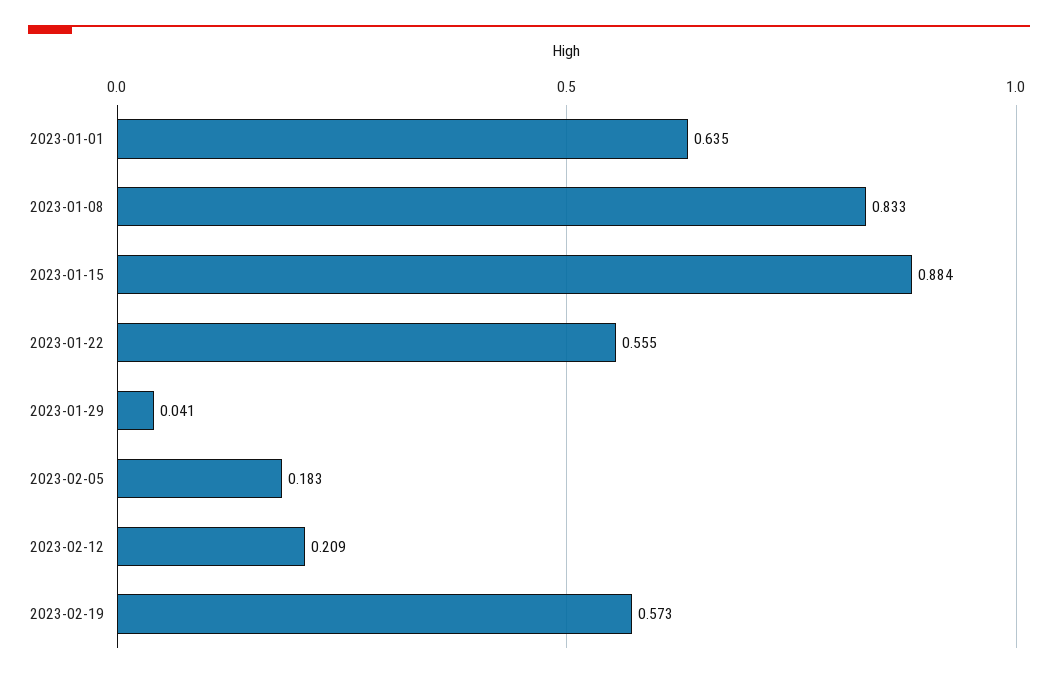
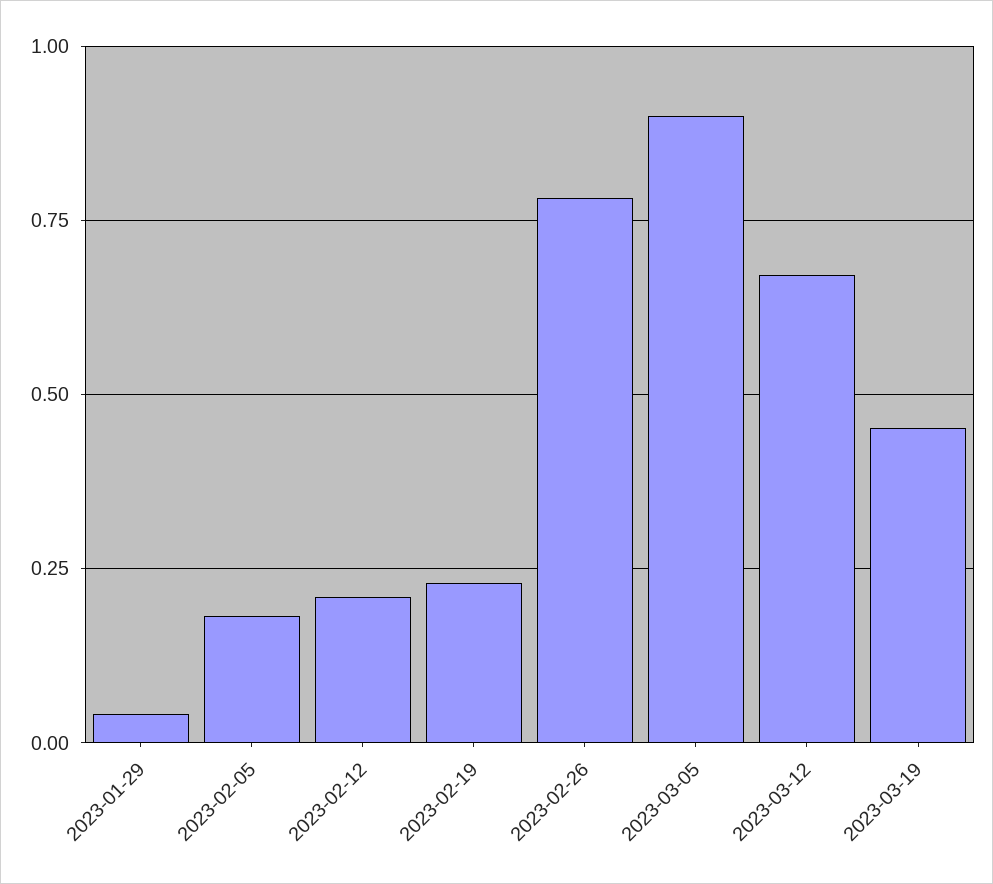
2023-01-01: 0.635 -> none
2023-01-08: 0.833 -> none
2023-01-15: 0.884 -> none
2023-01-22: 0.555 -> none
2023-02-19: 0.573 -> 0.225
2023-02-26: none -> 0.775
2023-03-05: none -> 0.9
2023-03-12: none -> 0.675
2023-03-19: none -> 0.45

